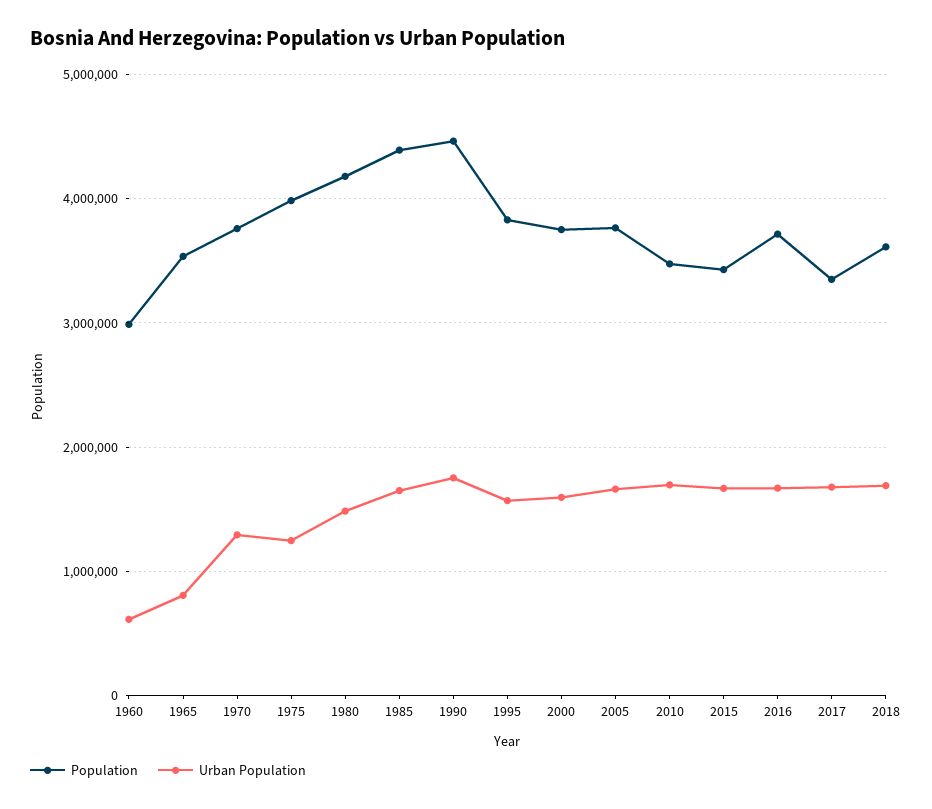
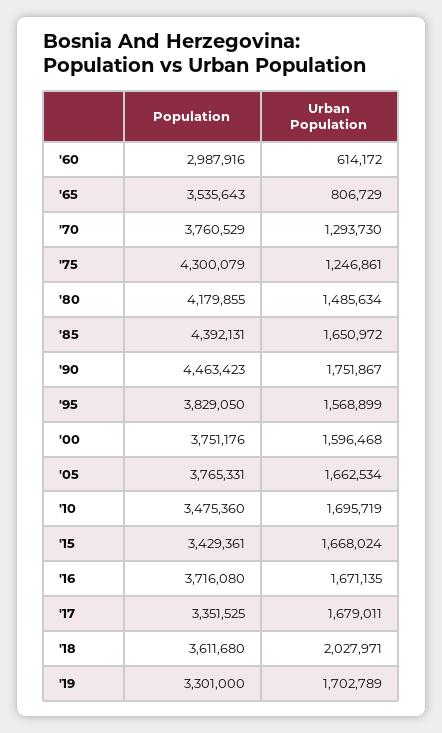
Population, 1975: 4000000 -> 4300079
Urban Population, 2018: 1700000 -> 2027971
Population, '19: none -> 3301000
Urban Population, '19: none -> 1702789

